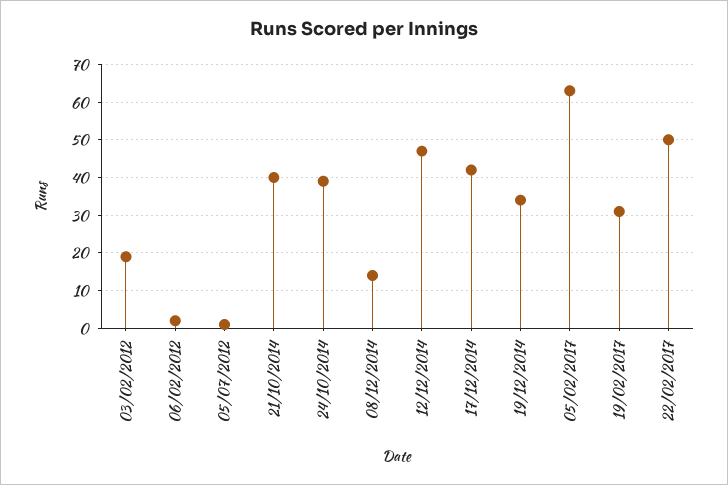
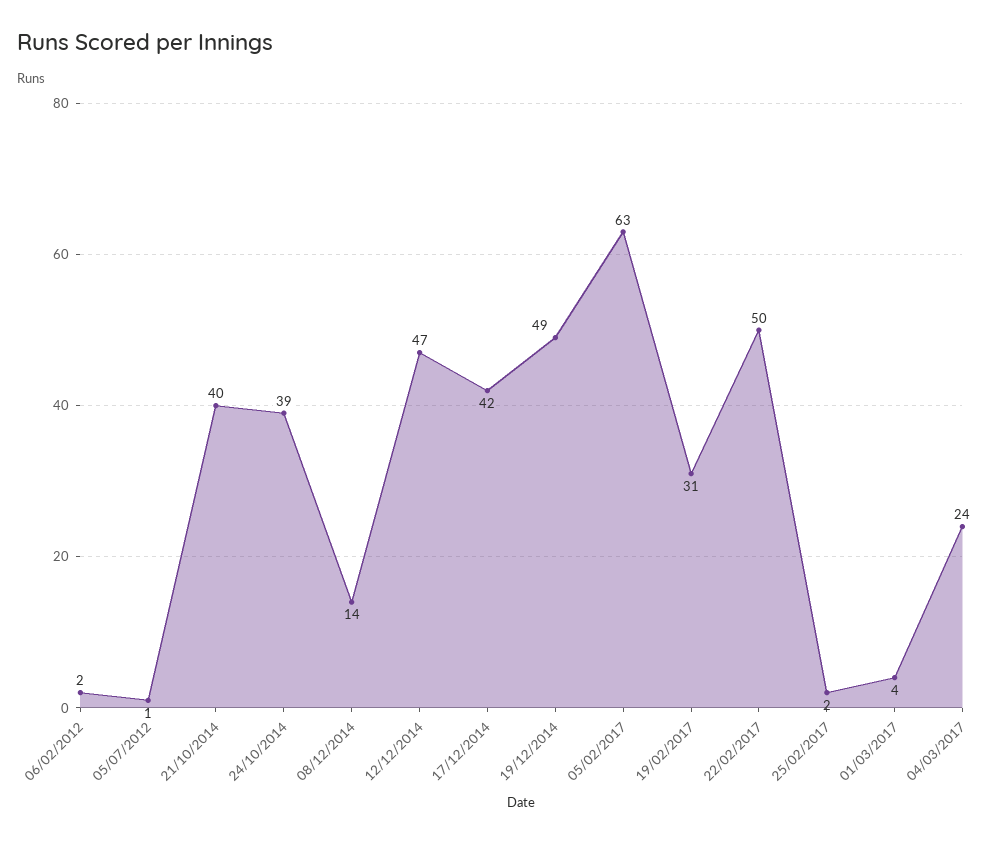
03/02/2012: 20 -> none
19/12/2014: 35 -> 49
25/02/2017: none -> 2
01/03/2017: none -> 4
04/03/2017: none -> 24

